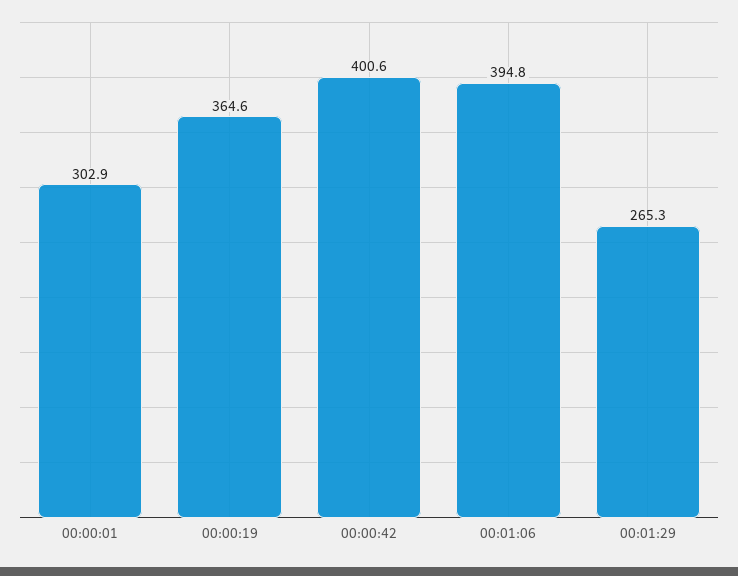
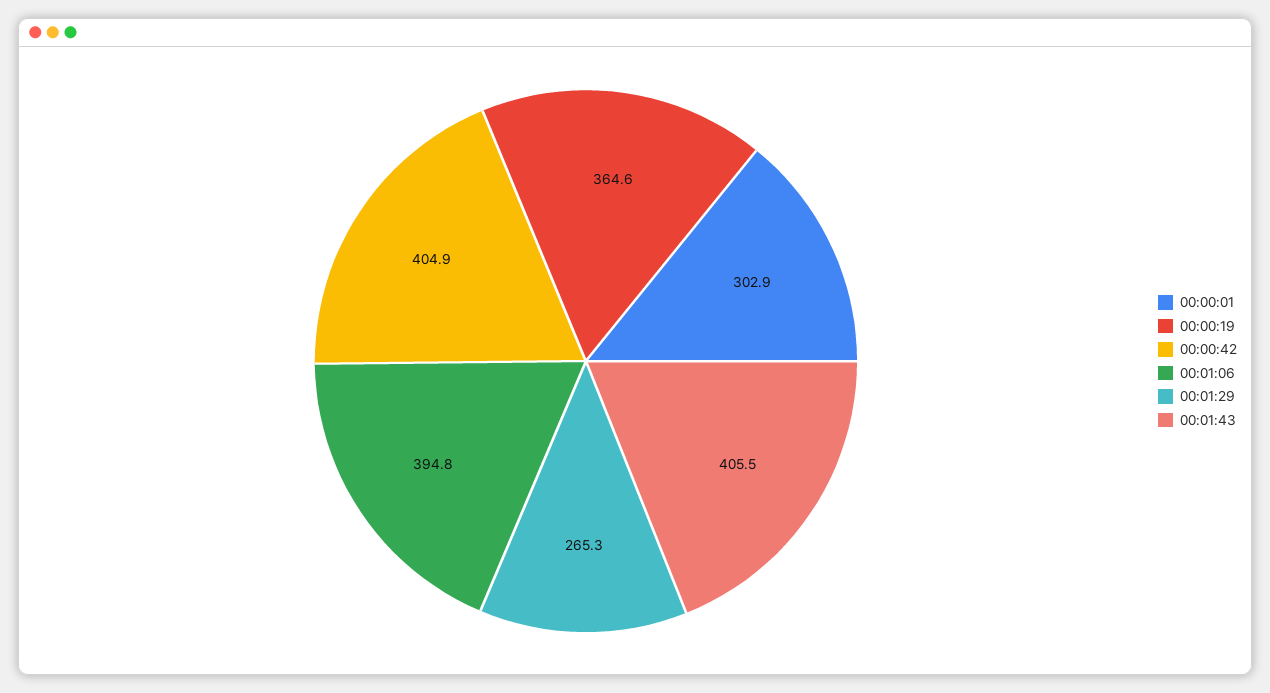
00:00:42: 400.6 -> 404.9
00:01:43: none -> 405.5

